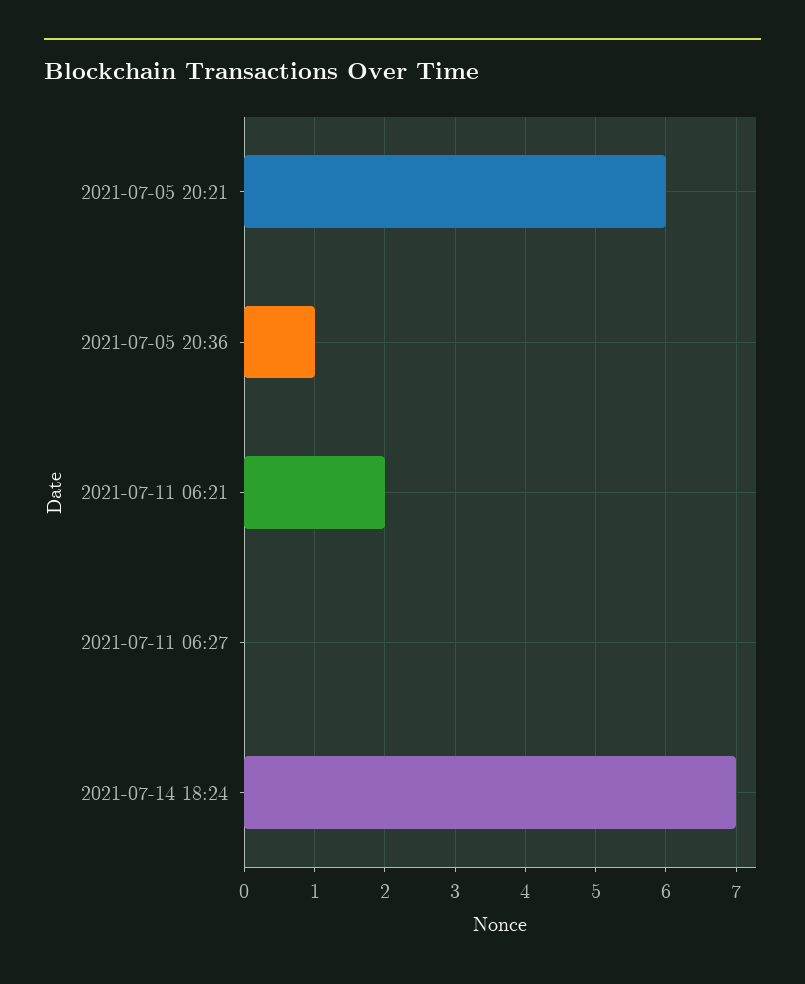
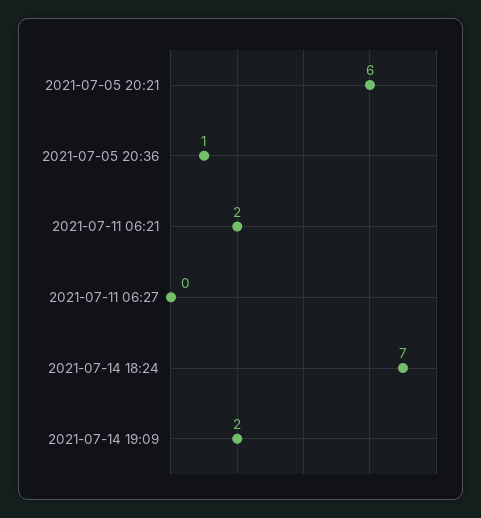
2021-07-14 19:09: none -> 2

